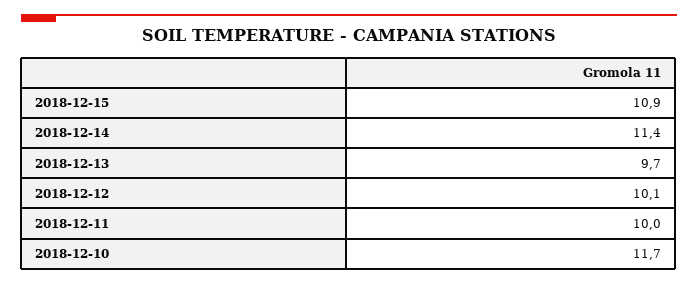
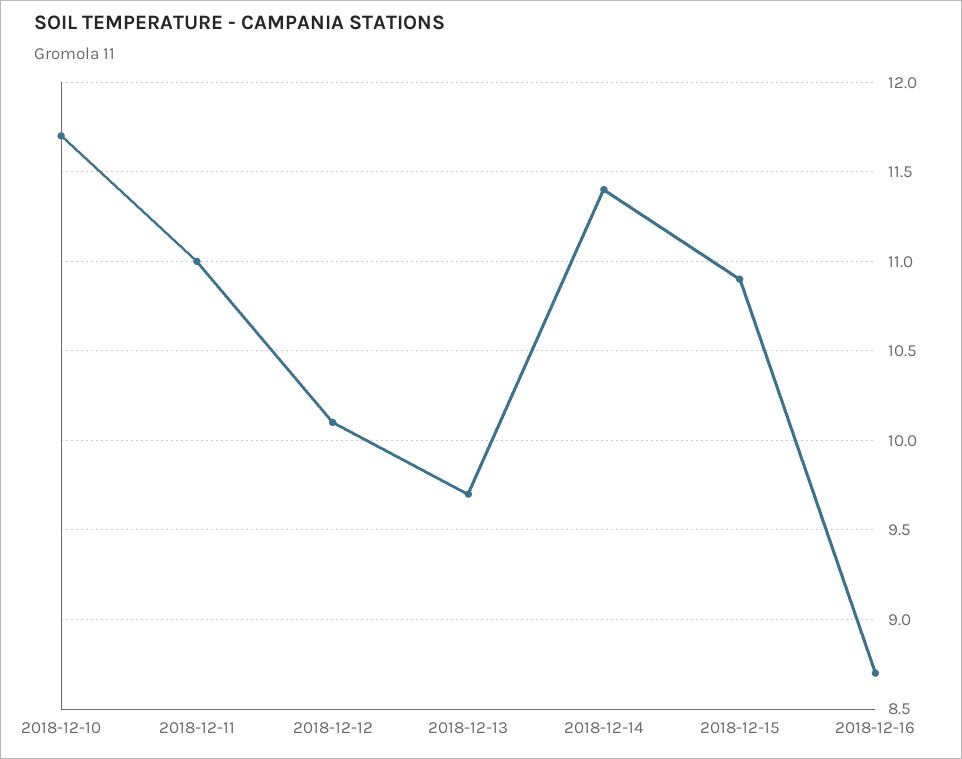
2018-12-11: 10 -> 11
2018-12-16: none -> 8.7

